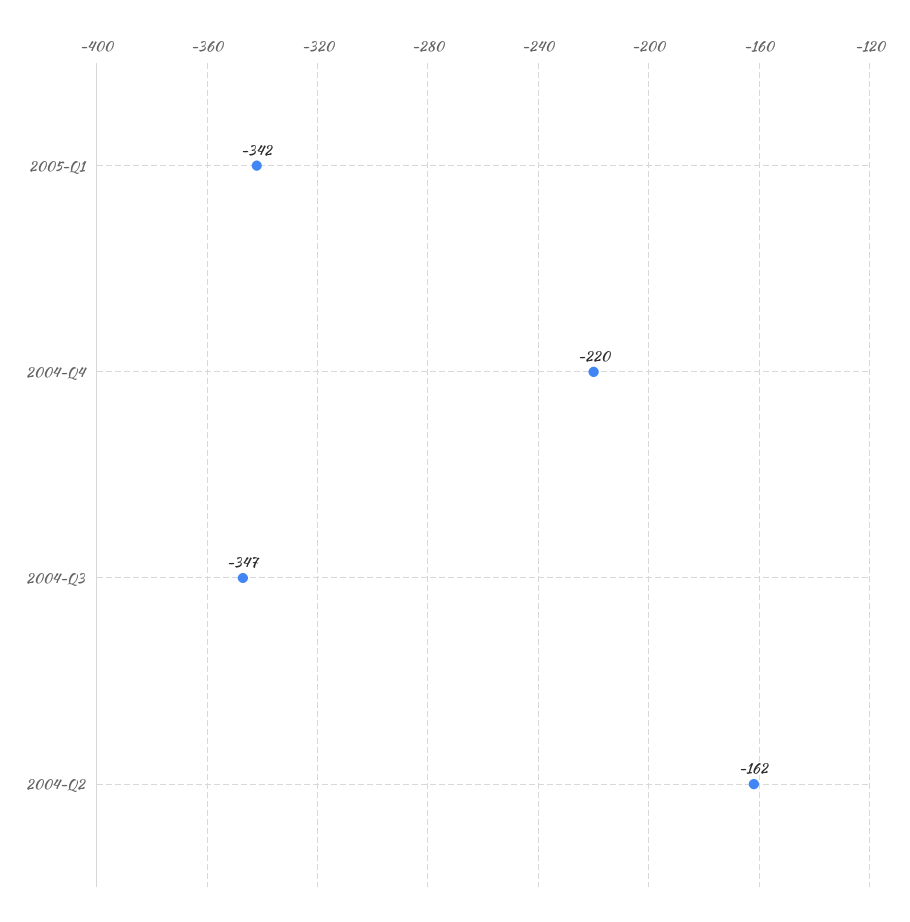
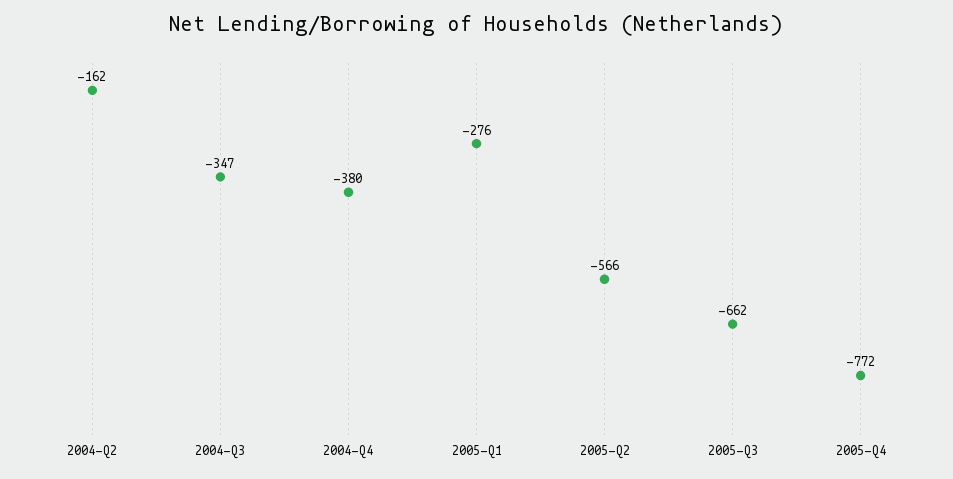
2005-Q1: -342 -> -276
2004-Q4: -220 -> -380
2005-Q2: none -> -566
2005-Q3: none -> -662
2005-Q4: none -> -772

